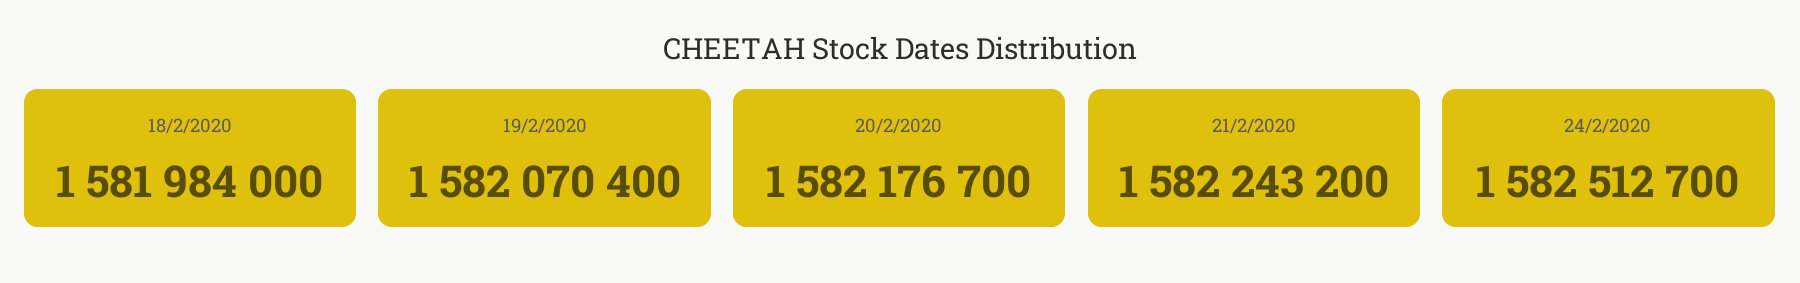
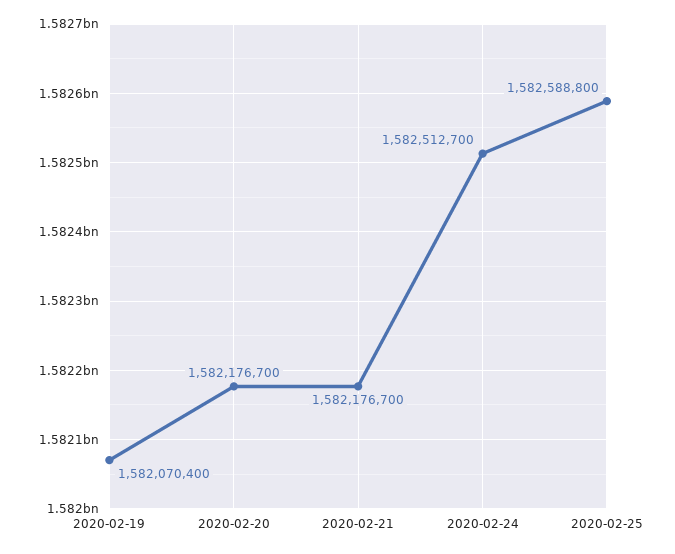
18/2/2020: 1581984000 -> none
21/2/2020: 1582243200 -> 1582176700
2020-02-25: none -> 1582588800

